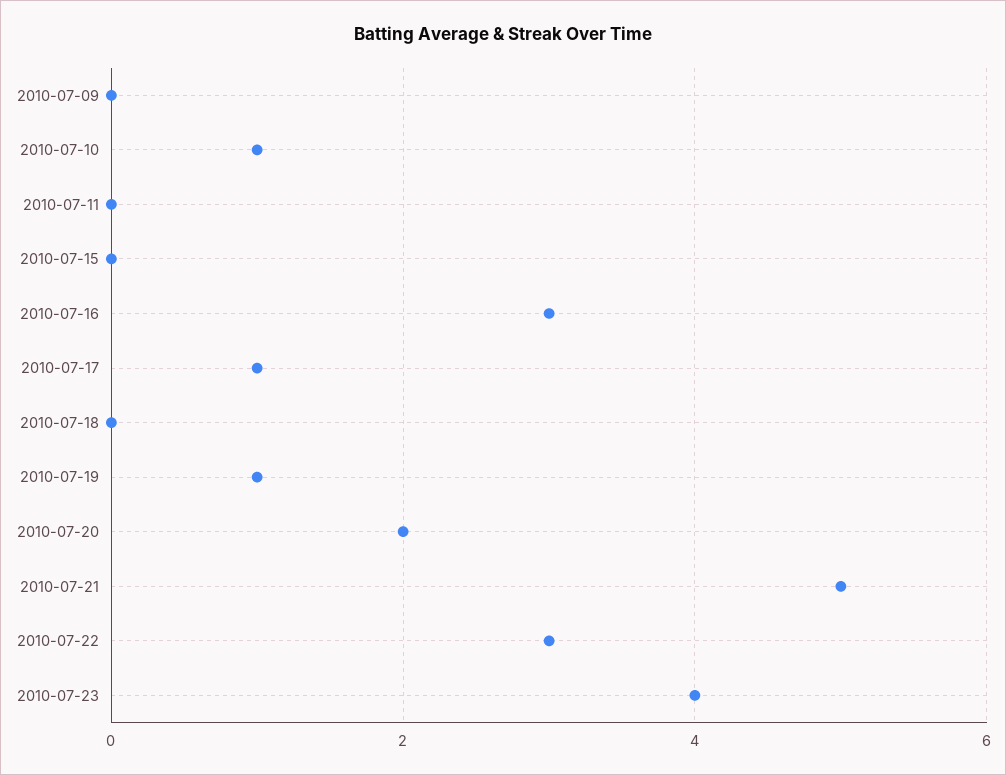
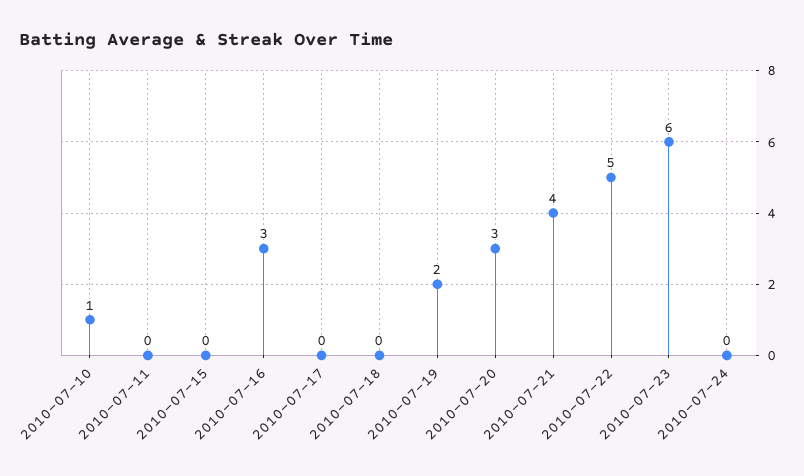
2010-07-09: 0 -> none
2010-07-17: 1 -> 0
2010-07-19: 1 -> 2
2010-07-20: 2 -> 3
2010-07-21: 5 -> 4
2010-07-22: 3 -> 5
2010-07-23: 4 -> 6
2010-07-24: none -> 0

